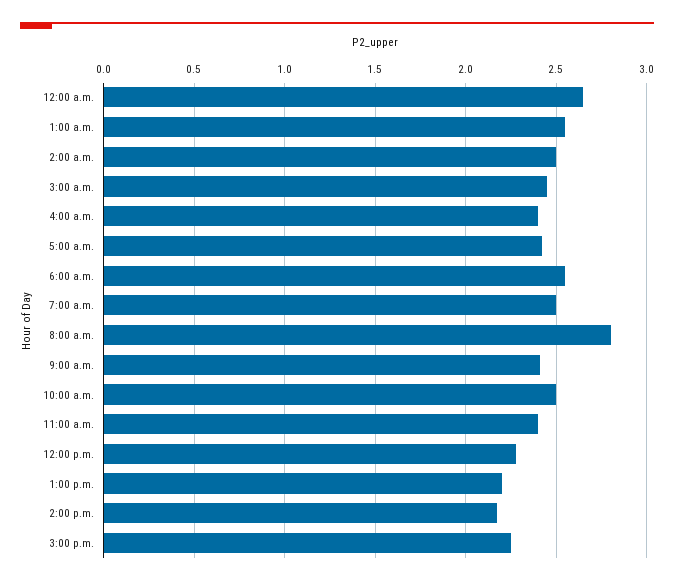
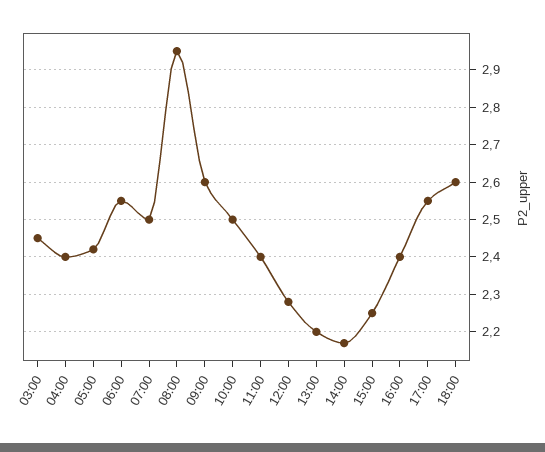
12:00 a.m.: 2.65 -> none
1:00 a.m.: 2.55 -> none
2:00 a.m.: 2.5 -> none
8:00 a.m.: 2.8 -> 2.95
9:00 a.m.: 2.4 -> 2.6
16:00: none -> 2.4
17:00: none -> 2.55
18:00: none -> 2.6

